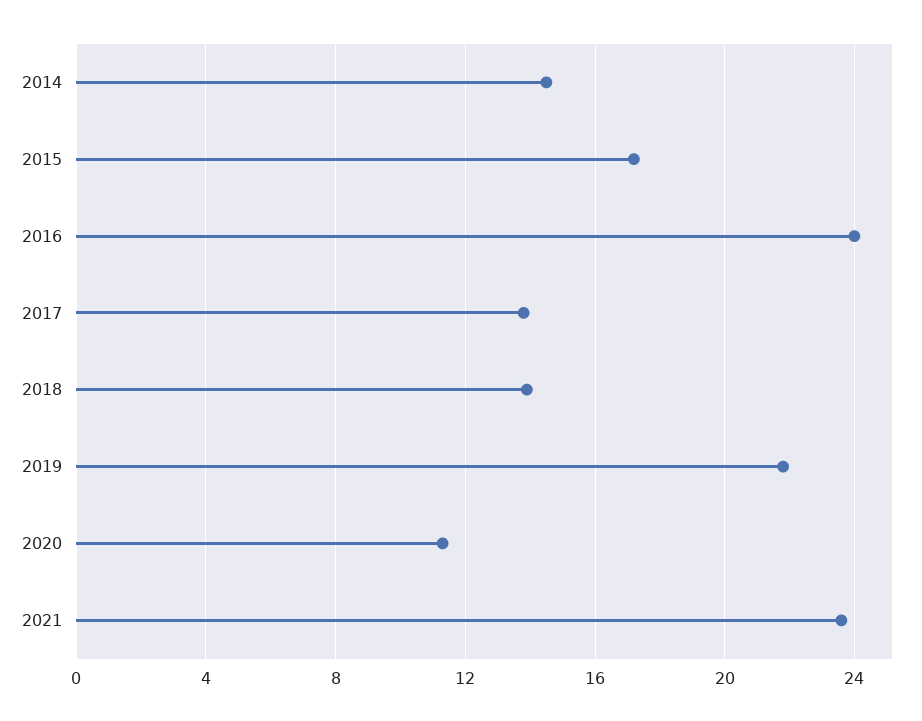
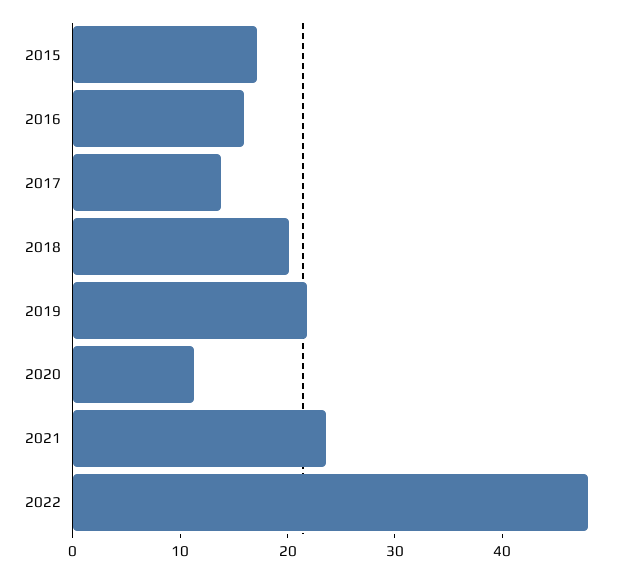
2014: 14.5 -> none
2016: 24 -> 16
2018: 14 -> 20
2022: none -> 48

